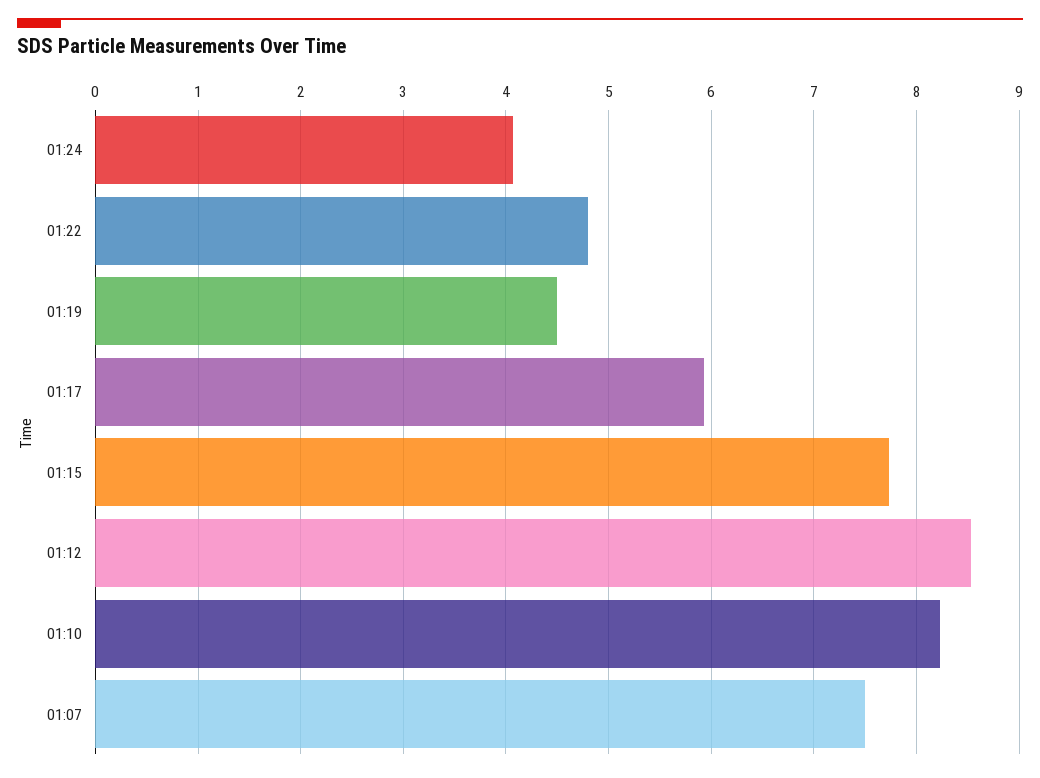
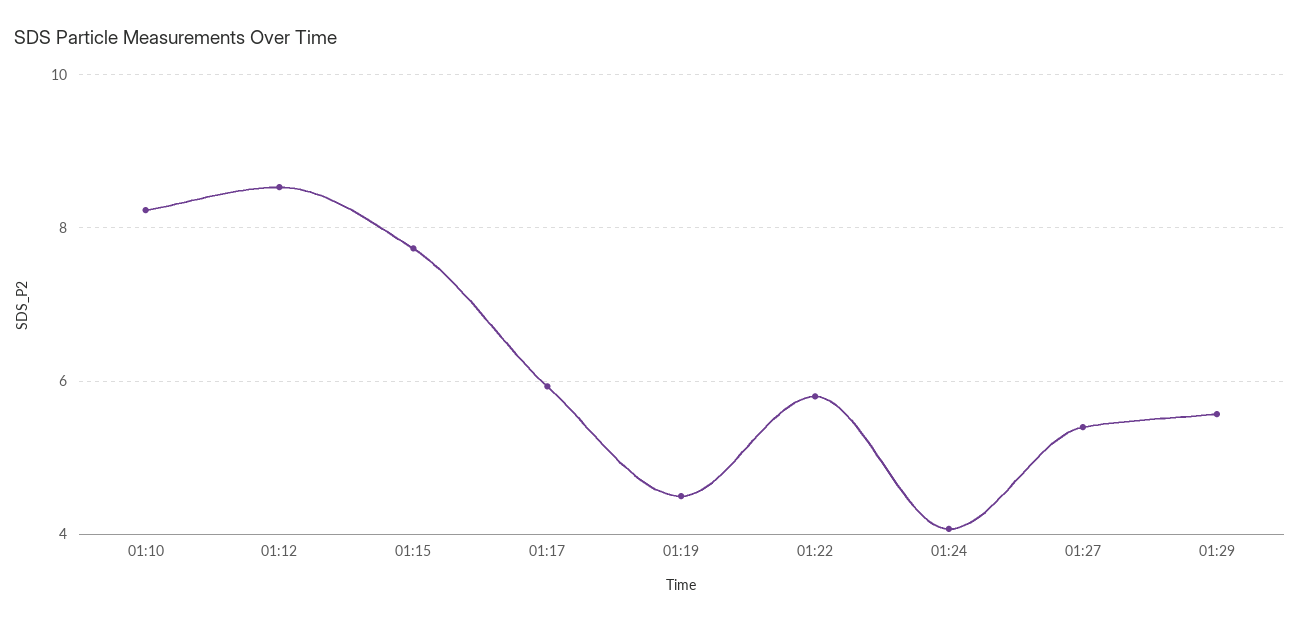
01:22: 4.8 -> 5.8
01:07: 7.5 -> none
01:27: none -> 5.4
01:29: none -> 5.6

